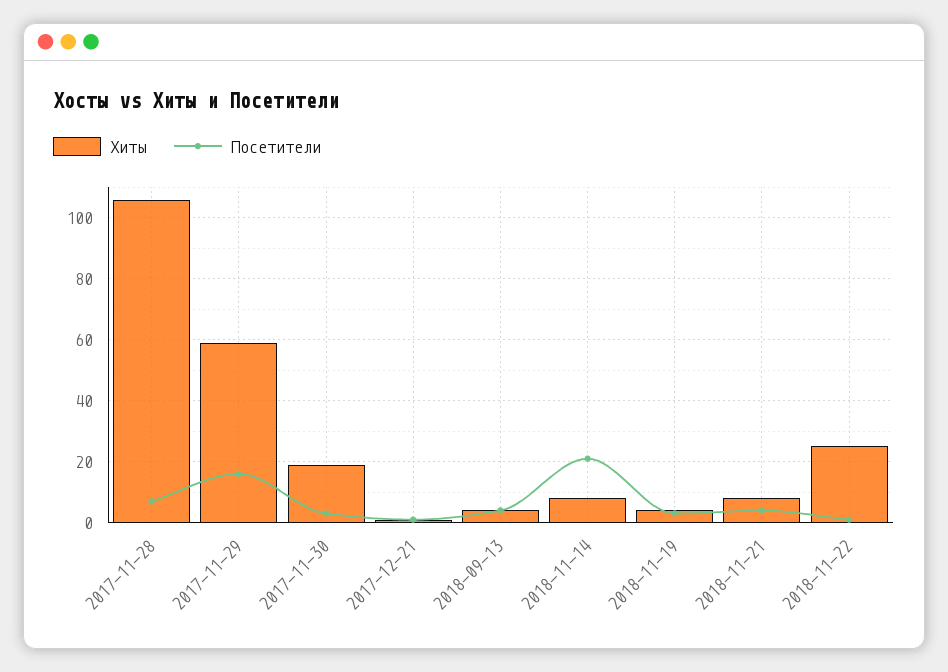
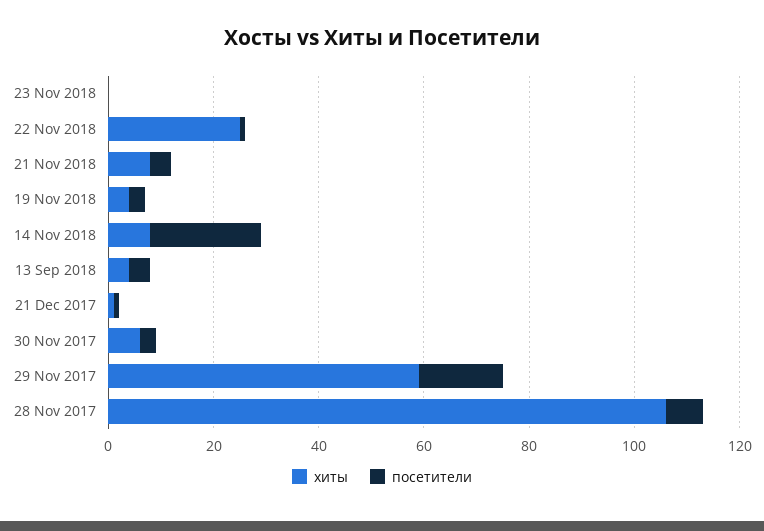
Хиты, 2017-11-30: 20 -> 5
Хиты, 23 Nov 2018: none -> 0
Посетители, 23 Nov 2018: none -> 0

